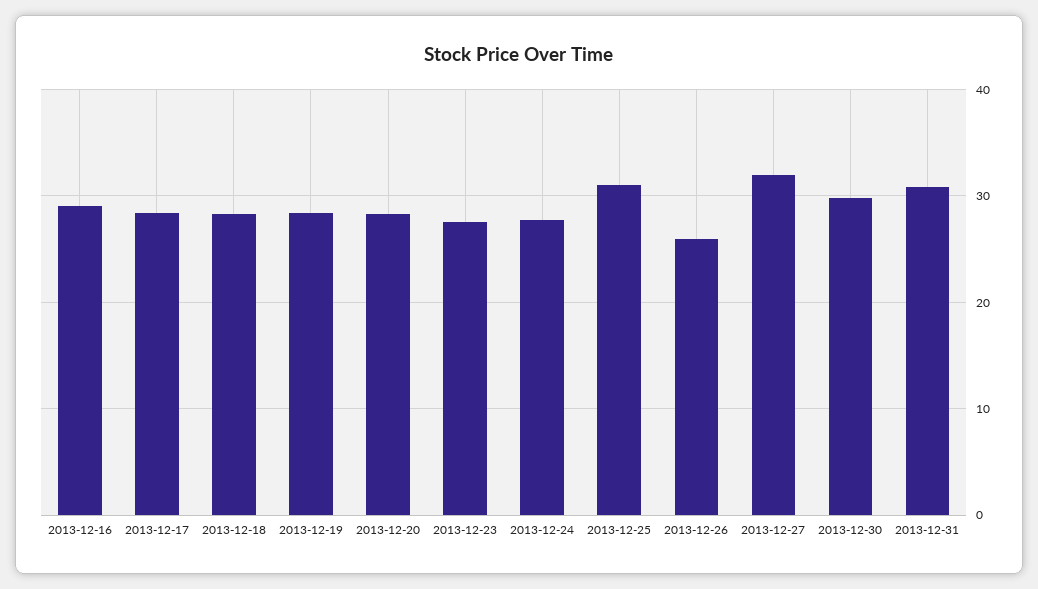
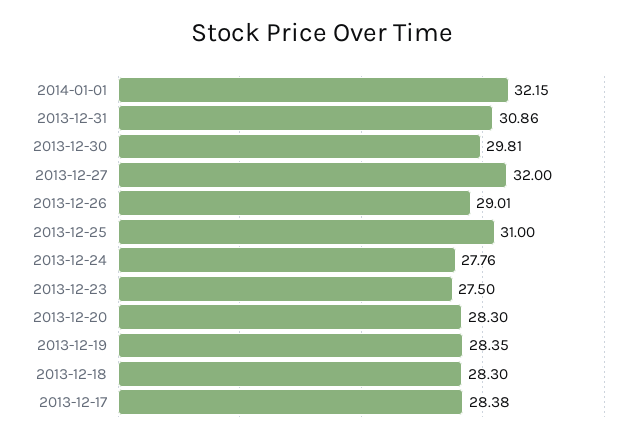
2013-12-16: 29 -> none
2013-12-26: 26 -> 29.01
2014-01-01: none -> 32.15

